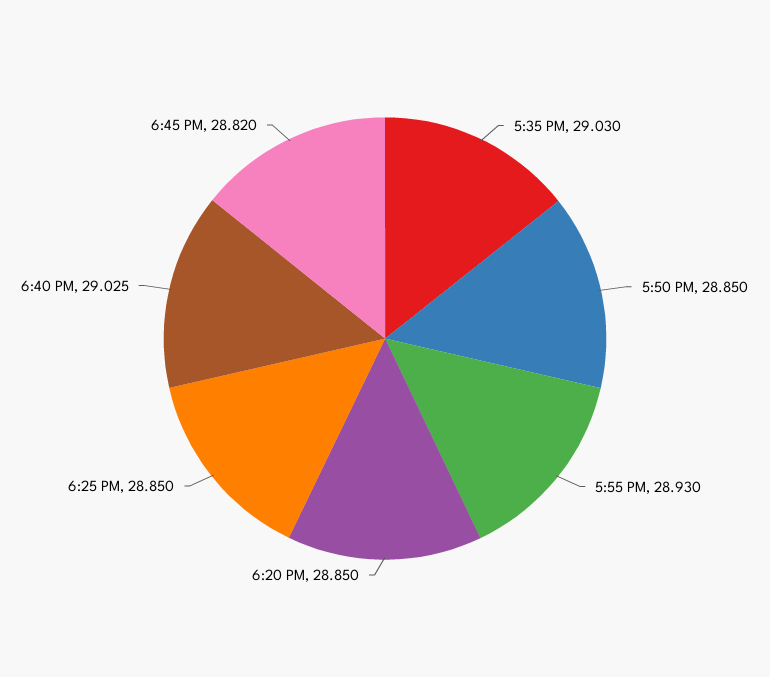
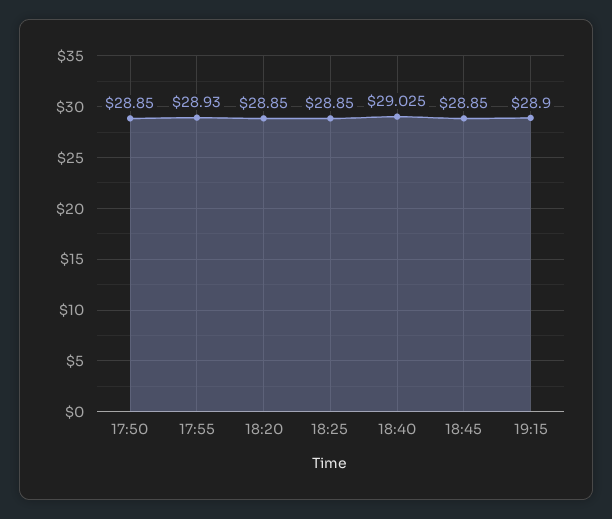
5:35 PM: 29.03 -> none
6:45 PM: 28.82 -> 28.85
19:15: none -> 28.9

